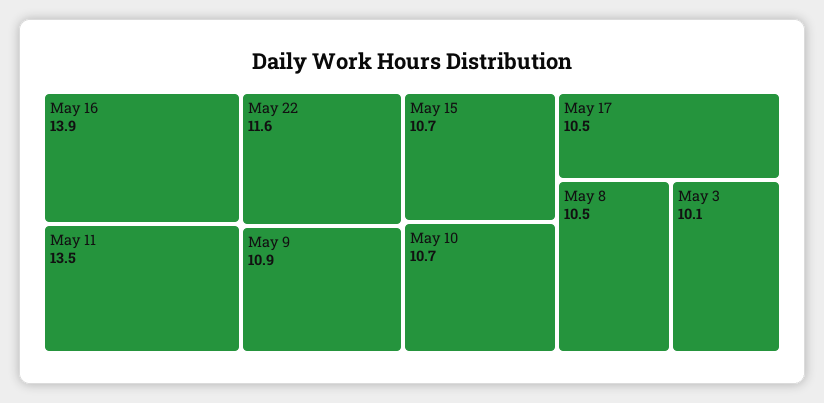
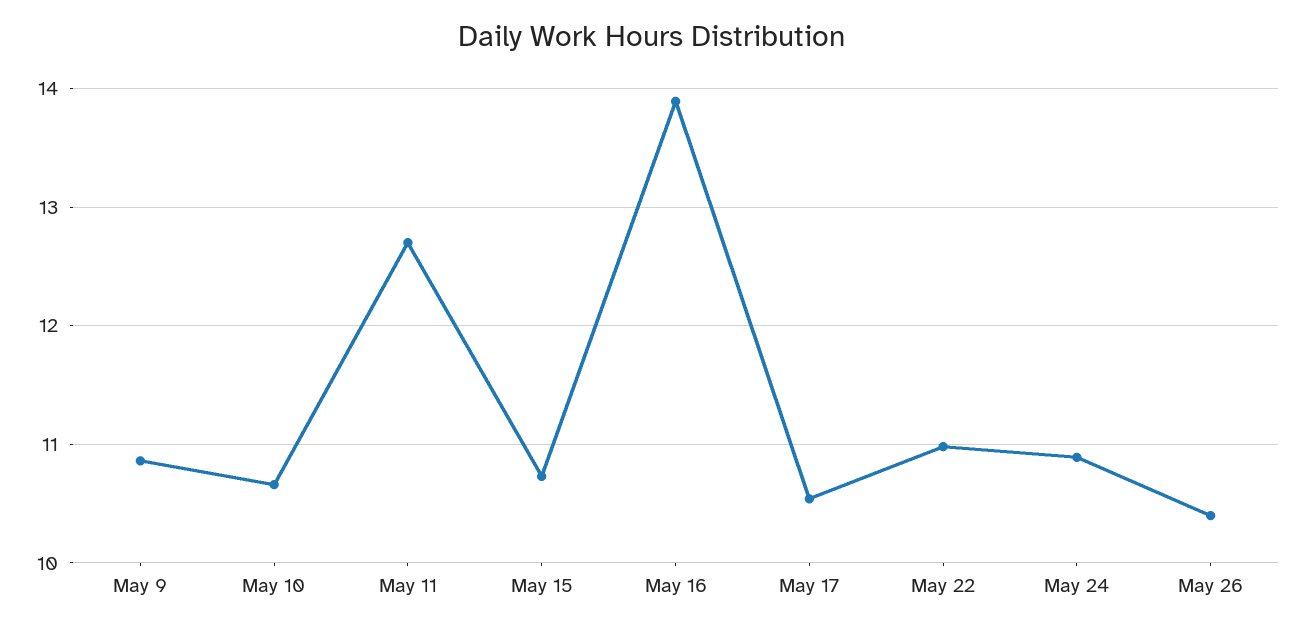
May 11: 13.5 -> 12.7
May 22: 11.6 -> 11
May 8: 10.5 -> none
May 3: 10.1 -> none
May 24: none -> 10.9
May 26: none -> 10.4

